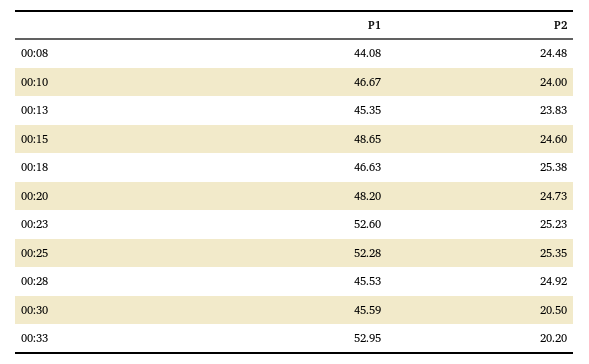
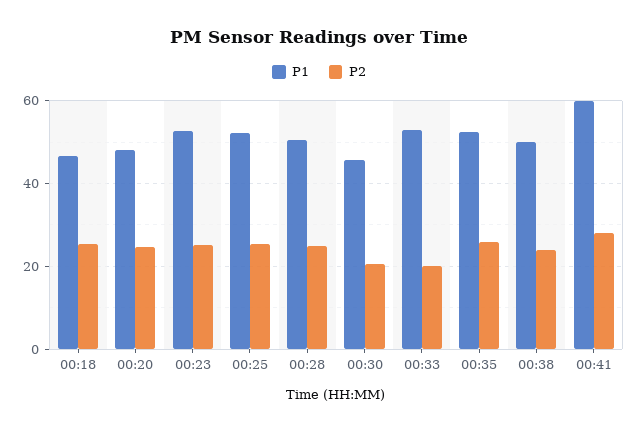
P1, 00:08: 44.08 -> none
P2, 00:08: 24.48 -> none
P1, 00:10: 46.67 -> none
P2, 00:10: 24 -> none
P1, 00:13: 45.35 -> none
P2, 00:13: 23.83 -> none
P1, 00:15: 48.65 -> none
P2, 00:15: 24.6 -> none
P1, 00:28: 45.53 -> 50
P1, 00:35: none -> 52
P2, 00:35: none -> 26
P1, 00:38: none -> 50
P2, 00:38: none -> 24
P1, 00:41: none -> 60
P2, 00:41: none -> 28

